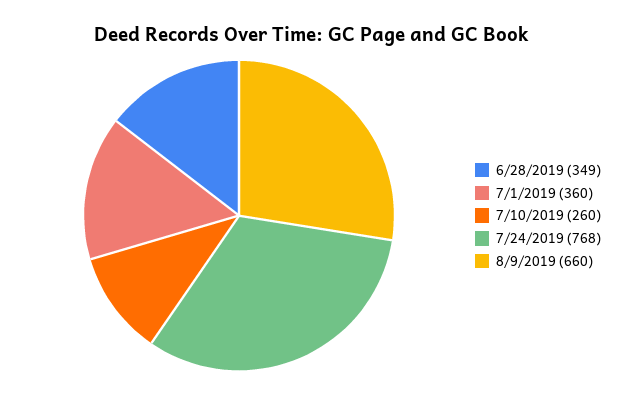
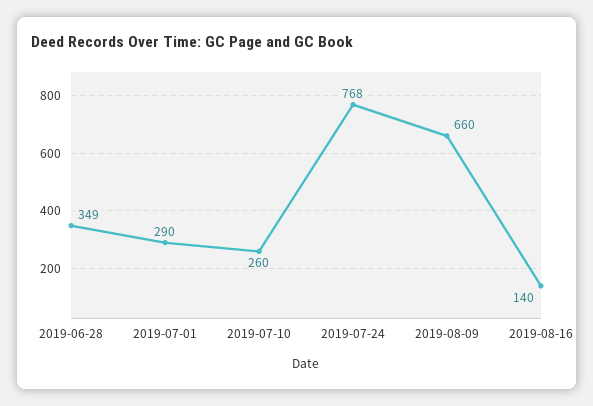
7/1/2019: 360 -> 290
2019-08-16: none -> 140

